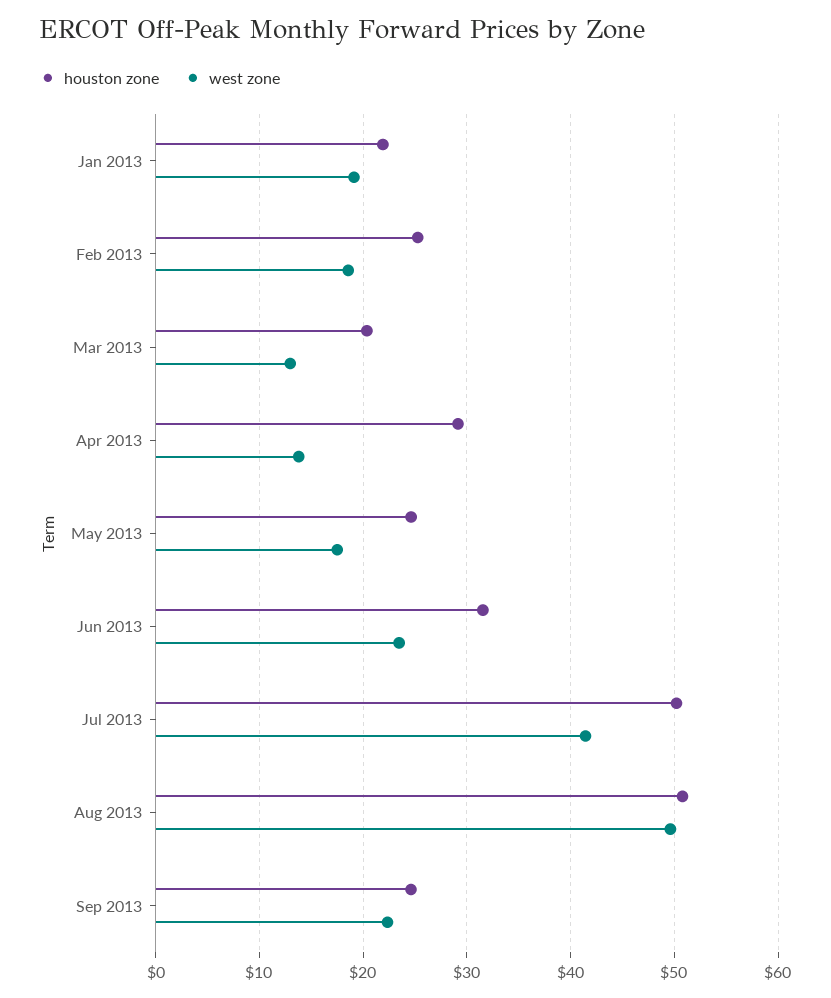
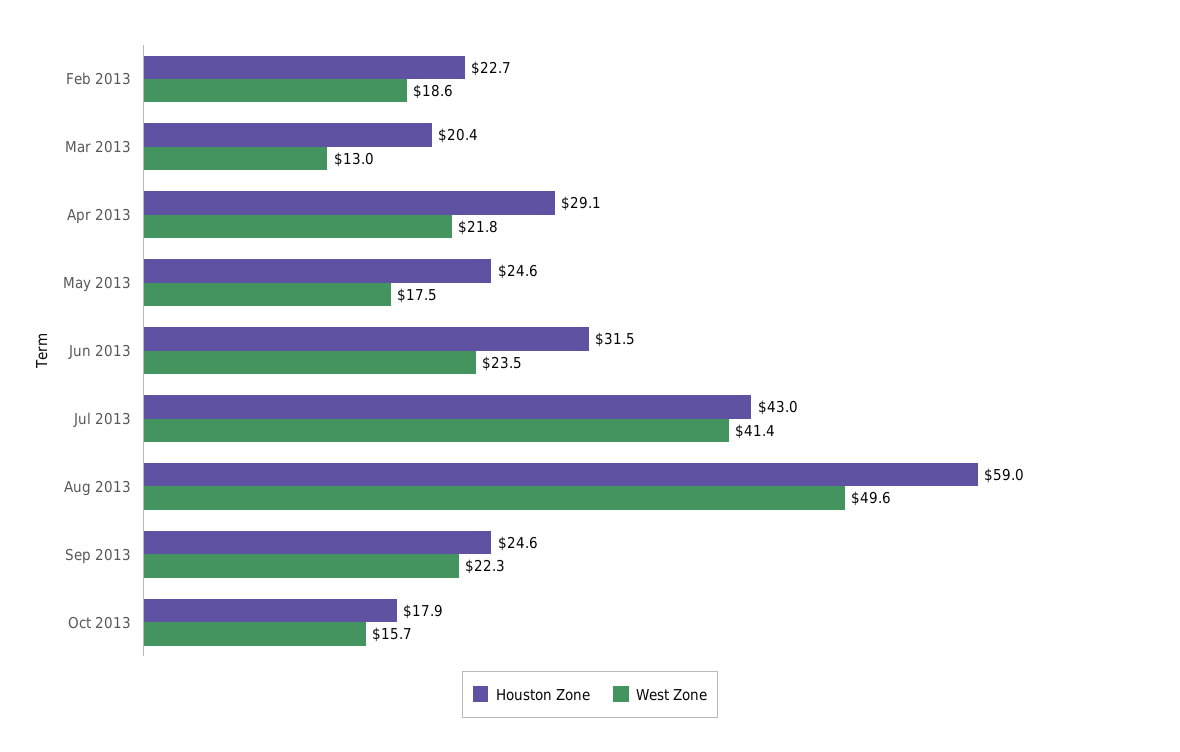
houston zone, Jan 2013: 22 -> none
west zone, Jan 2013: 19 -> none
houston zone, Feb 2013: 25 -> 22.7
west zone, Apr 2013: 14 -> 21.8
houston zone, Jul 2013: 50 -> 43
houston zone, Aug 2013: 51 -> 59
houston zone, Oct 2013: none -> 17.9
west zone, Oct 2013: none -> 15.7

